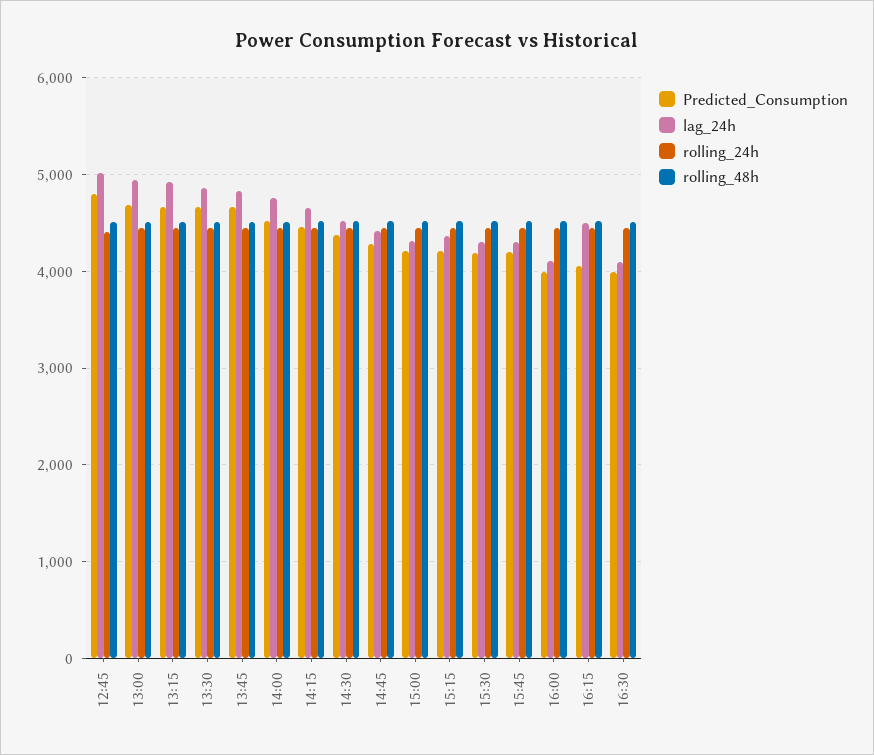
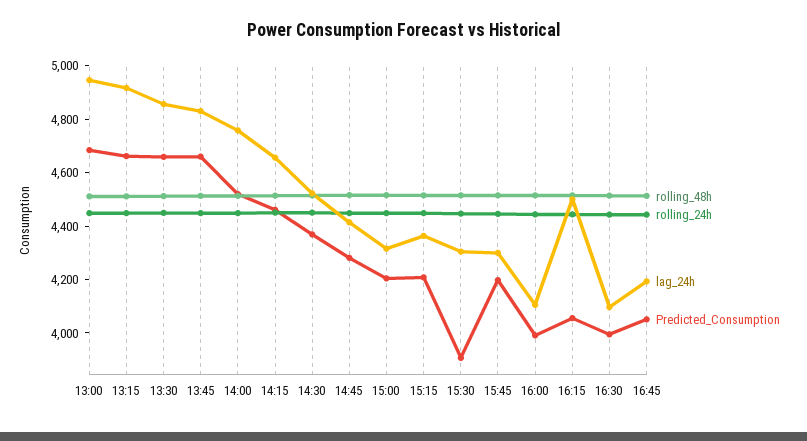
Predicted_Consumption, 12:45: 4800 -> none
lag_24h, 12:45: 5000 -> none
rolling_24h, 12:45: 4400 -> none
rolling_48h, 12:45: 4500 -> none
Predicted_Consumption, 15:30: 4200 -> 3900
rolling_48h, 16:45: none -> 4500
rolling_24h, 16:45: none -> 4450
lag_24h, 16:45: none -> 4200
Predicted_Consumption, 16:45: none -> 4050

